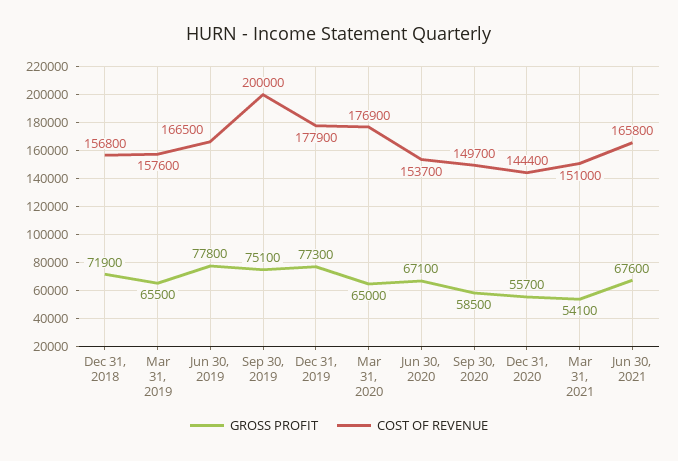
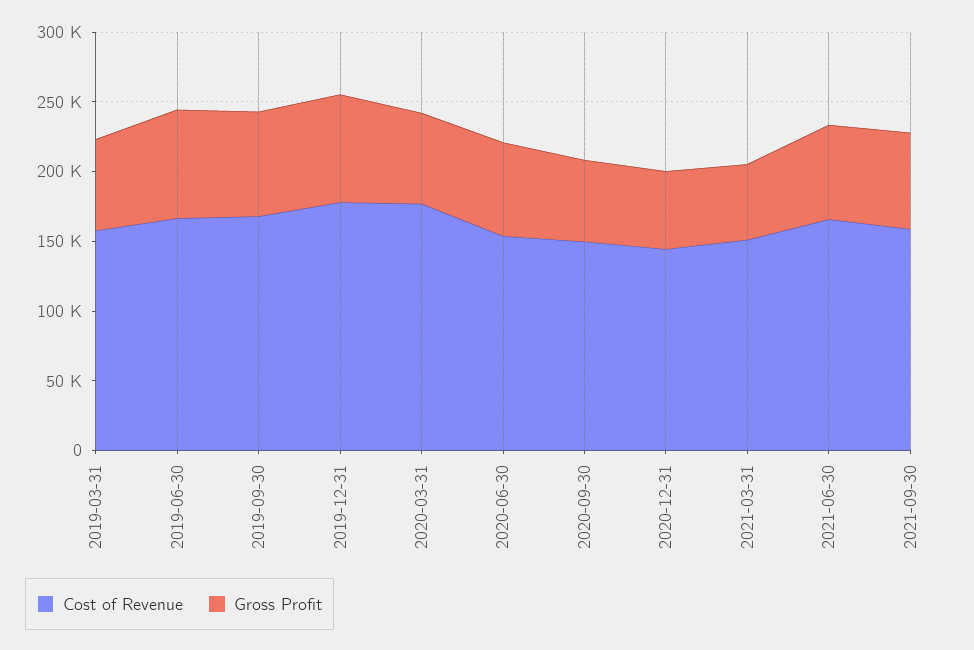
GROSS PROFIT, Dec 31, 2018: 71900 -> none
COST OF REVENUE, Dec 31, 2018: 156800 -> none
COST OF REVENUE, Sep 30, 2019: 200000 -> 170000
COST OF REVENUE, 2021-09-30: none -> 160000
GROSS PROFIT, 2021-09-30: none -> 70000

